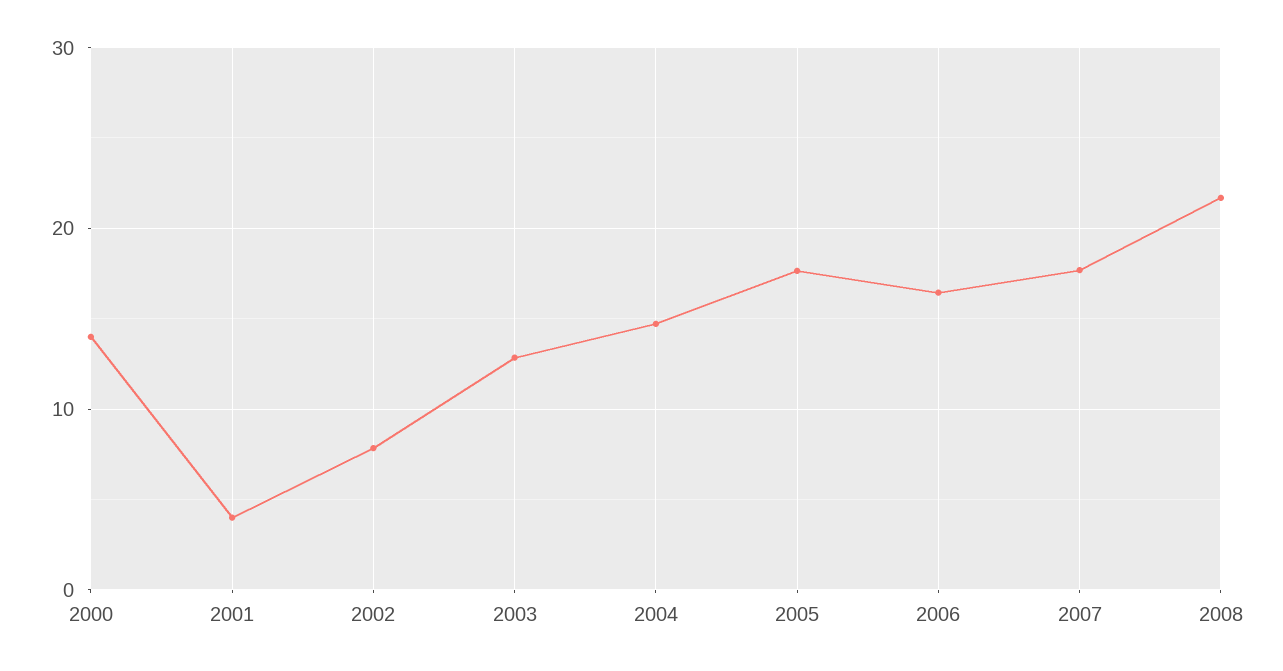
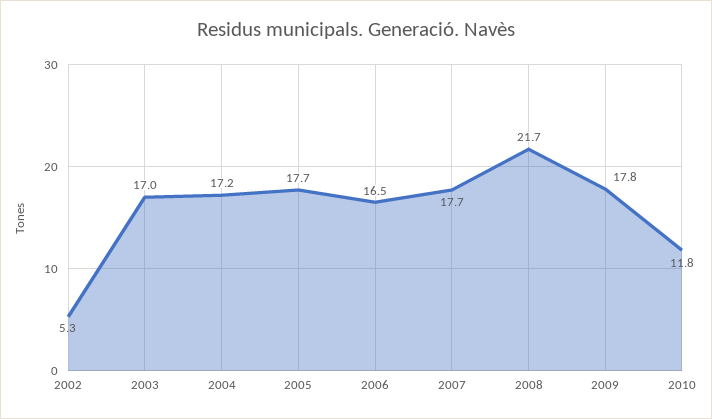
2000: 14 -> none
2001: 4 -> none
2002: 8 -> 5.3
2003: 13 -> 17
2004: 15 -> 17.2
2009: none -> 17.8
2010: none -> 11.8

